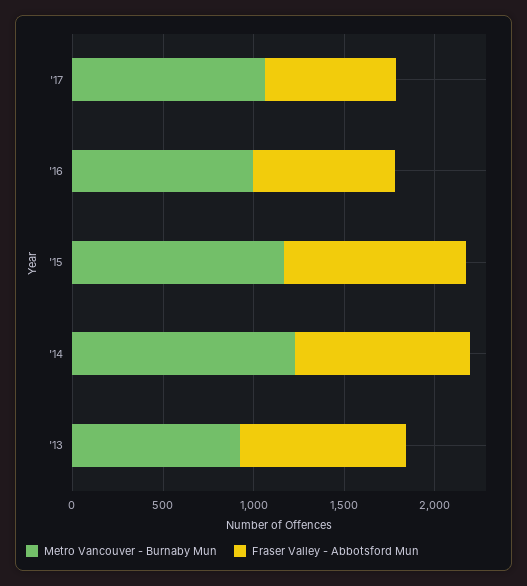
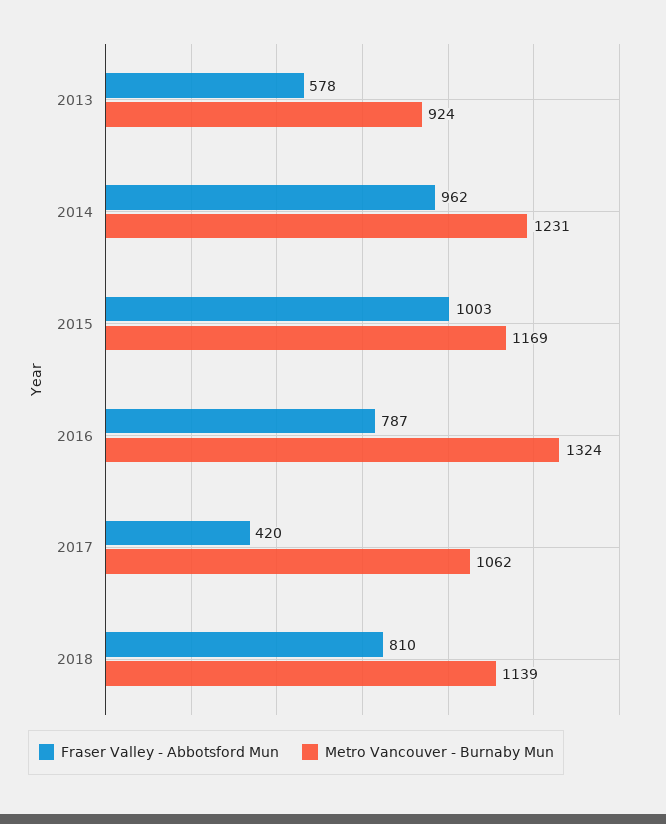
Fraser Valley - Abbotsford Mun, '17: 700 -> 420
Metro Vancouver - Burnaby Mun, '16: 1000 -> 1324
Fraser Valley - Abbotsford Mun, '13: 900 -> 578
Fraser Valley - Abbotsford Mun, 2018: none -> 810
Metro Vancouver - Burnaby Mun, 2018: none -> 1139

